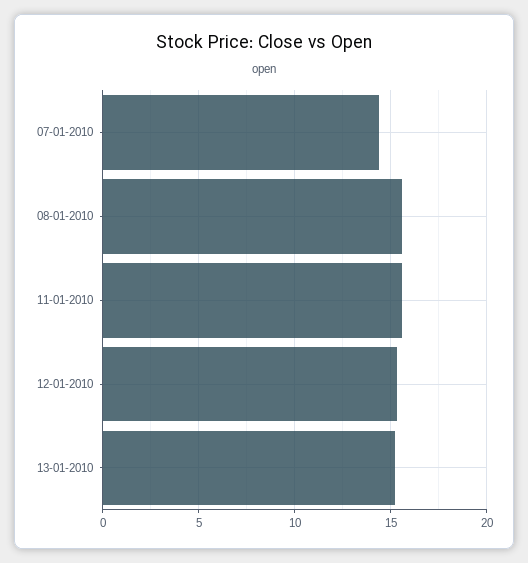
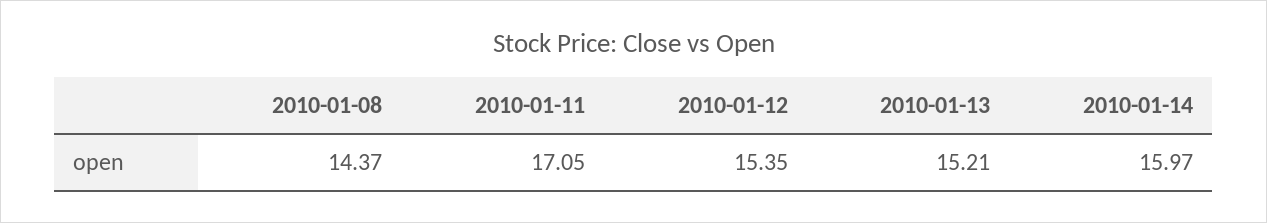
07-01-2010: 14.5 -> none
08-01-2010: 15.5 -> 14.37
11-01-2010: 15.5 -> 17.05
2010-01-14: none -> 15.97

